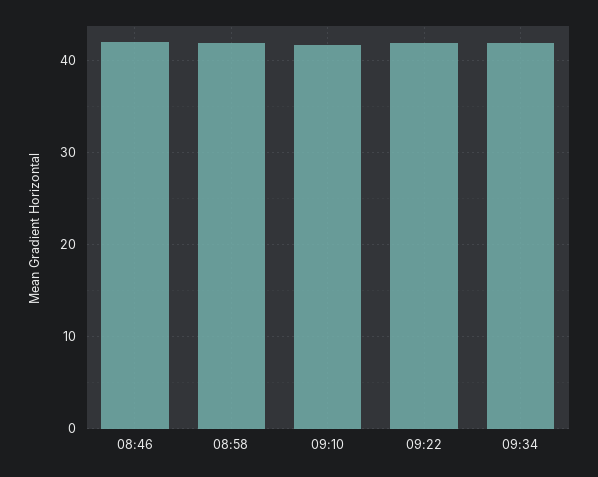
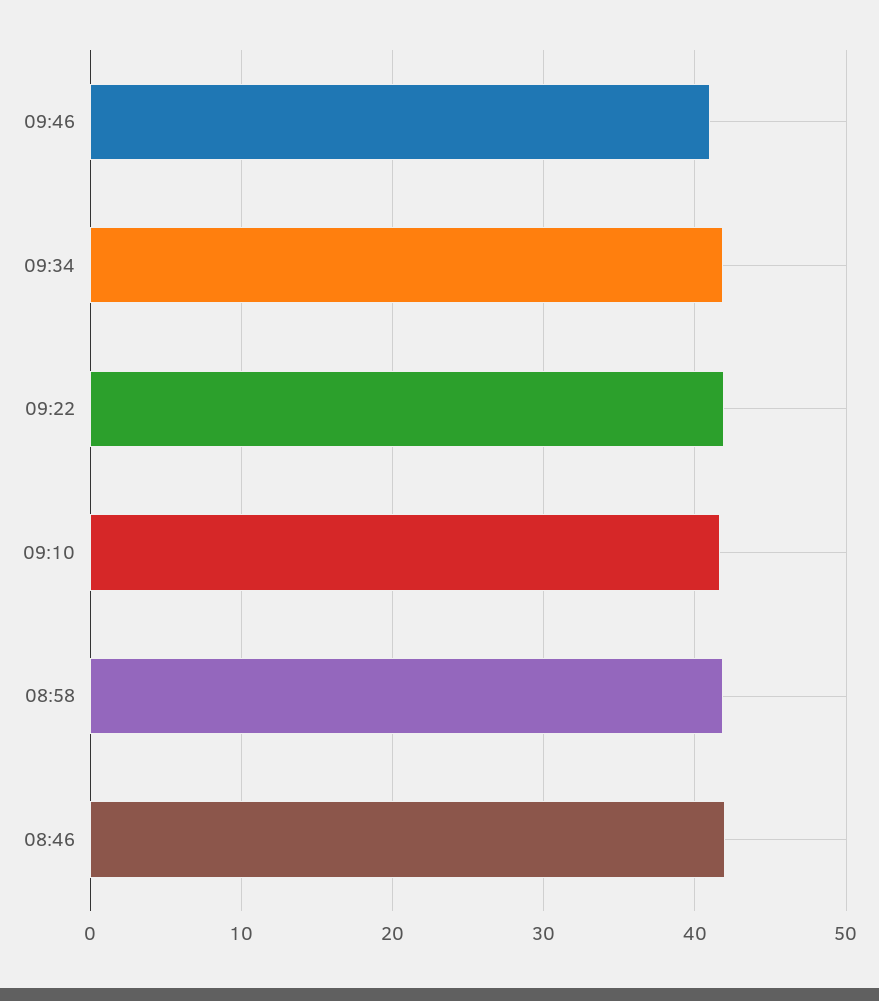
09:46: none -> 41

